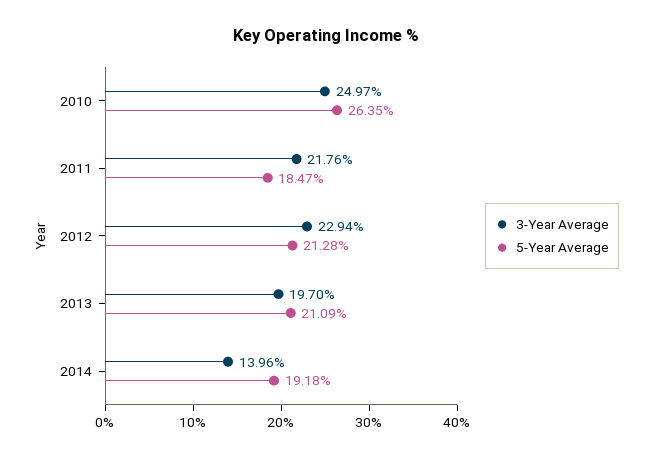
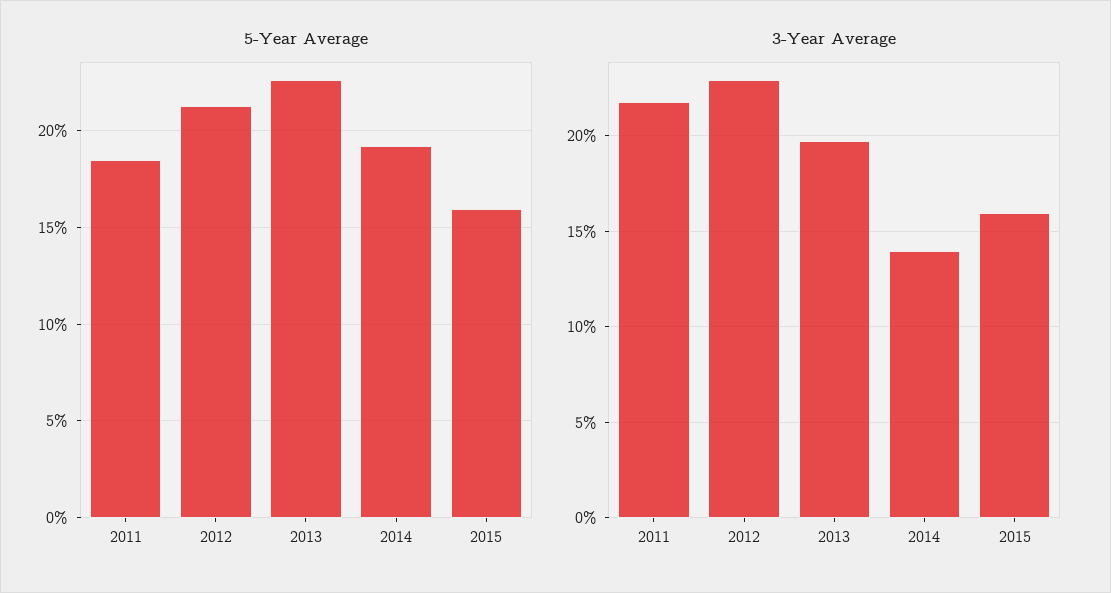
3-Year Average, 2010: 24.97 -> none
5-Year Average, 2010: 26.35 -> none
5-Year Average, 2013: 21.09 -> 22.5
5-Year Average, 2015: none -> 16
3-Year Average, 2015: none -> 16

